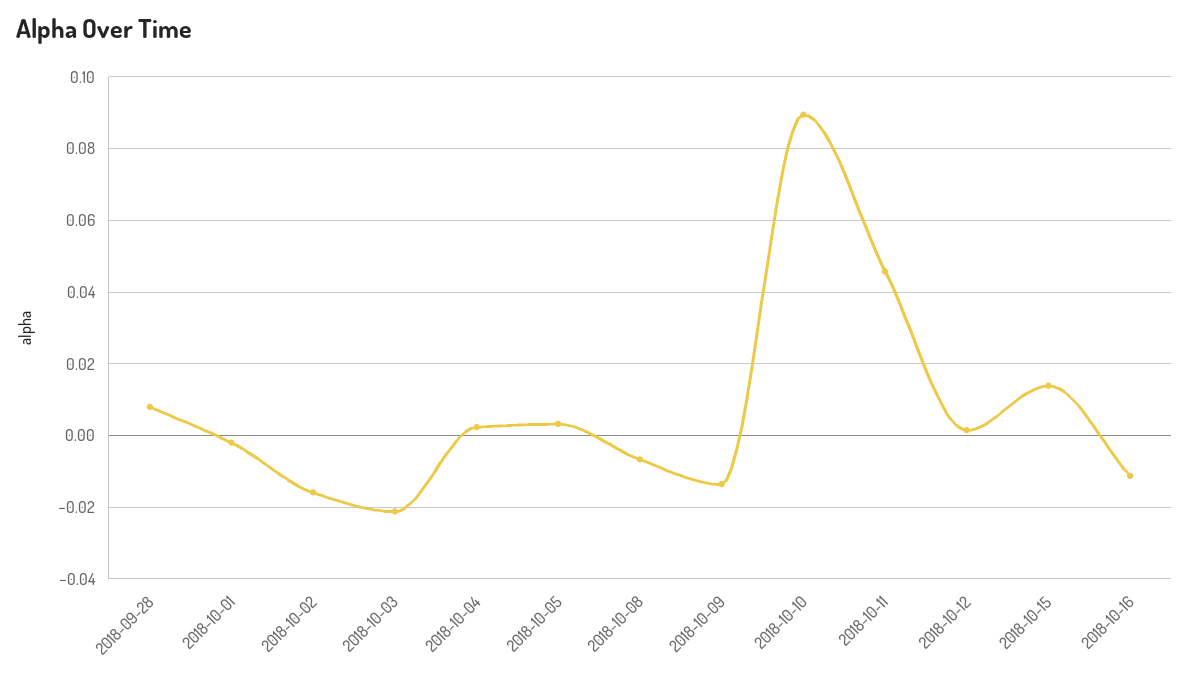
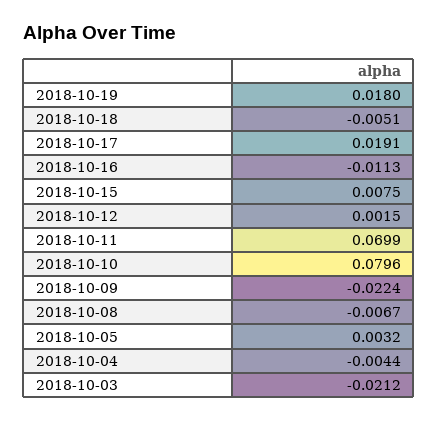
2018-09-28: 0.008 -> none
2018-10-01: -0.002 -> none
2018-10-02: -0.016 -> none
2018-10-04: 0.002 -> -0.0044
2018-10-09: -0.014 -> -0.0224
2018-10-10: 0.09 -> 0.0796
2018-10-11: 0.046 -> 0.0699
2018-10-15: 0.014 -> 0.0075
2018-10-19: none -> 0.018
2018-10-18: none -> -0.0051
2018-10-17: none -> 0.0191

